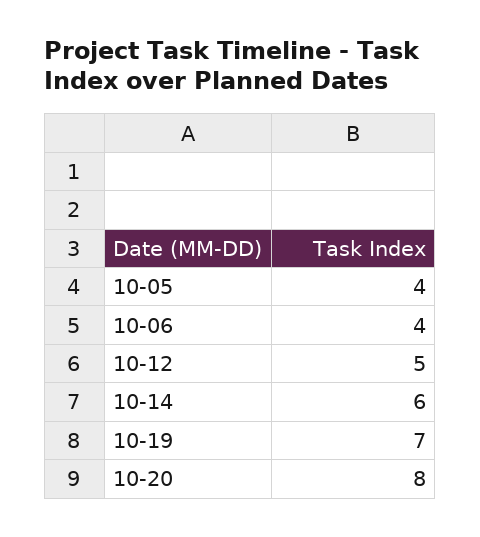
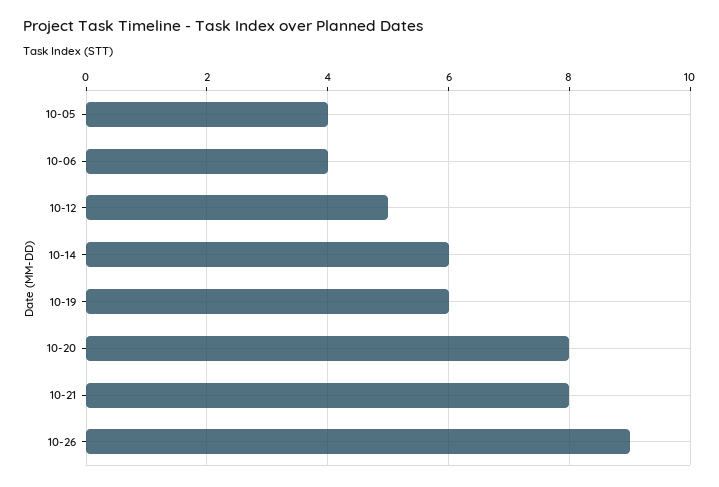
10-19: 7 -> 6
10-21: none -> 8
10-26: none -> 9

